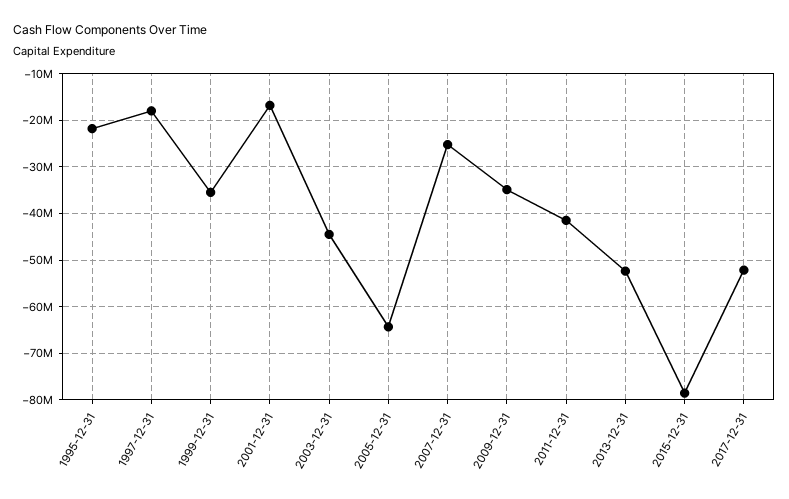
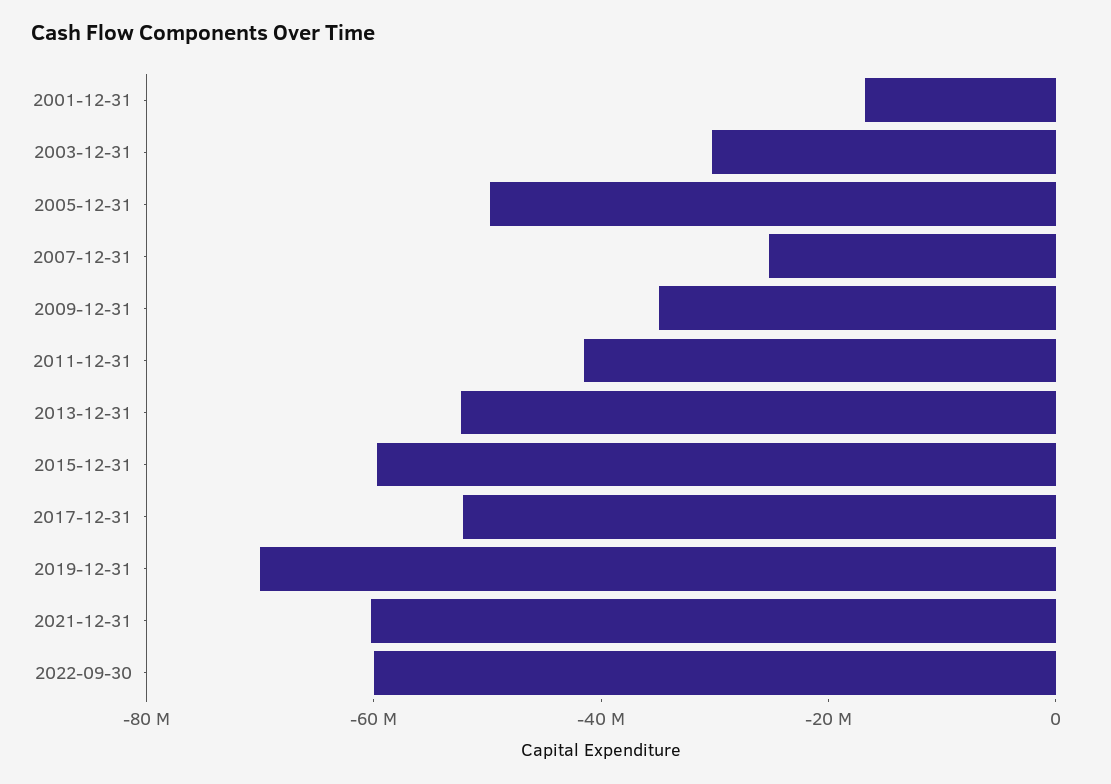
1995-12-31: -22000000 -> none
1997-12-31: -18000000 -> none
1999-12-31: -36000000 -> none
2003-12-31: -44000000 -> -30000000
2005-12-31: -64000000 -> -50000000
2015-12-31: -78000000 -> -60000000
2019-12-31: none -> -70000000
2021-12-31: none -> -60000000
2022-09-30: none -> -60000000

